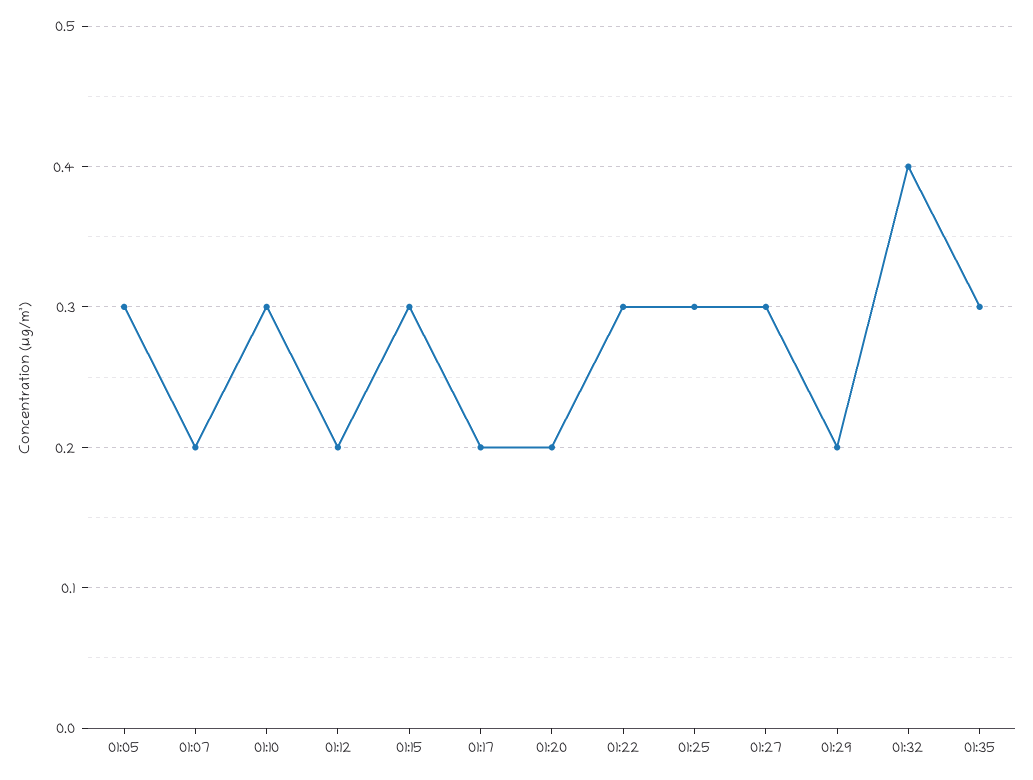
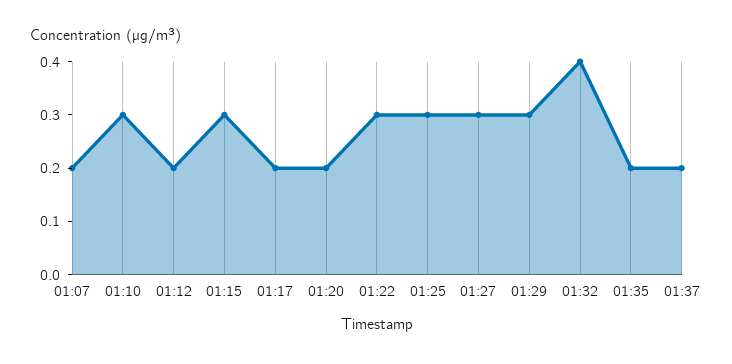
01:05: 0.3 -> none
01:29: 0.2 -> 0.3
01:35: 0.3 -> 0.2
01:37: none -> 0.2

